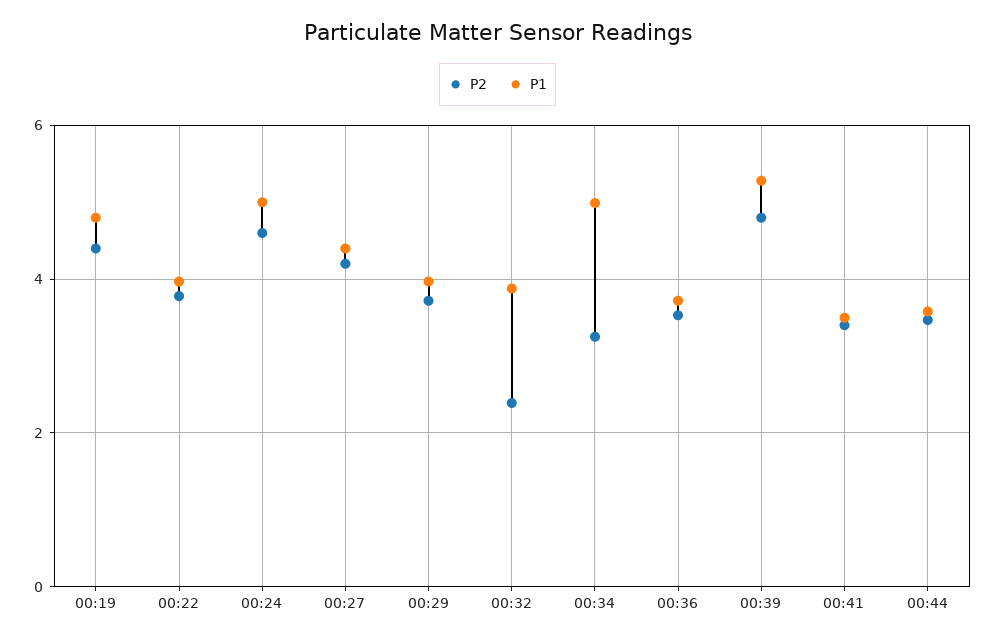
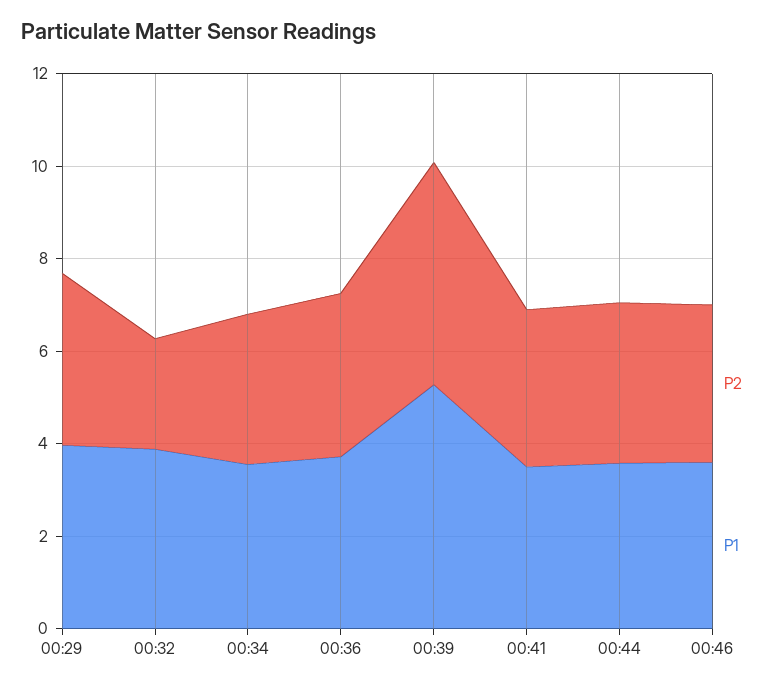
P2, 00:19: 4.4 -> none
P1, 00:19: 4.8 -> none
P2, 00:22: 3.8 -> none
P1, 00:22: 4 -> none
P2, 00:24: 4.6 -> none
P1, 00:24: 5 -> none
P2, 00:27: 4.2 -> none
P1, 00:27: 4.4 -> none
P1, 00:34: 5 -> 3.5
P2, 00:46: none -> 3.5
P1, 00:46: none -> 3.5

